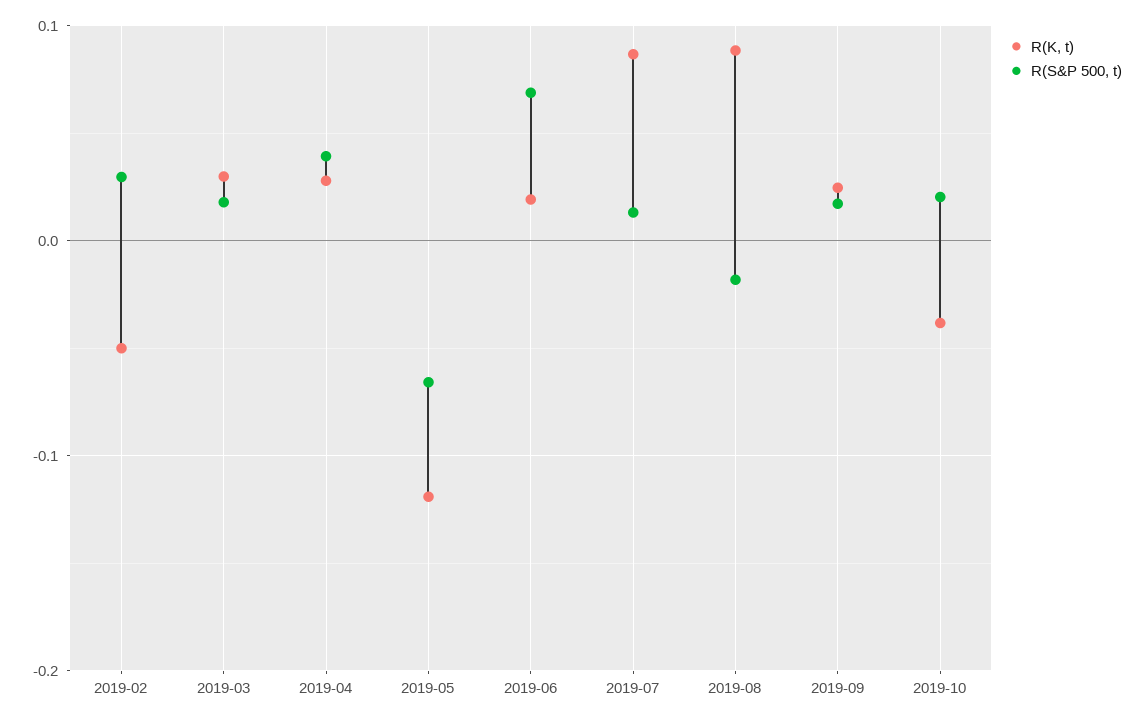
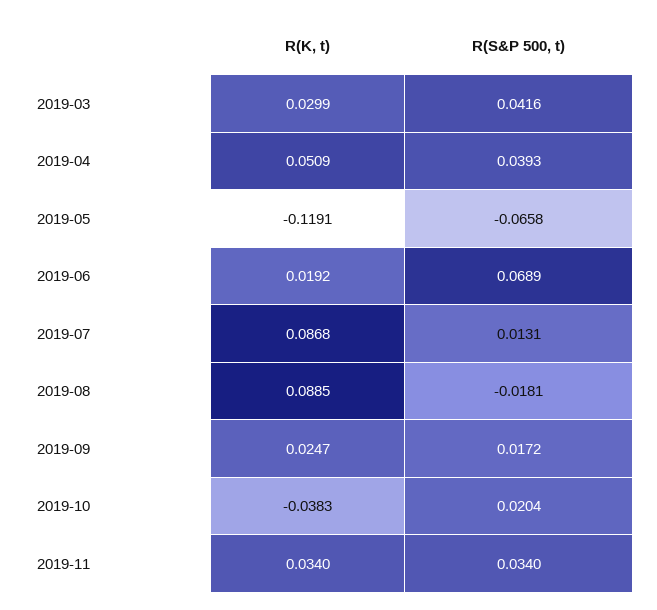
R(K, t), 2019-02: -0.05 -> none
R(S&P 500, t), 2019-02: 0.03 -> none
R(S&P 500, t), 2019-03: 0.02 -> 0.0416
R(K, t), 2019-04: 0.03 -> 0.0509
R(K, t), 2019-11: none -> 0.034
R(S&P 500, t), 2019-11: none -> 0.034

